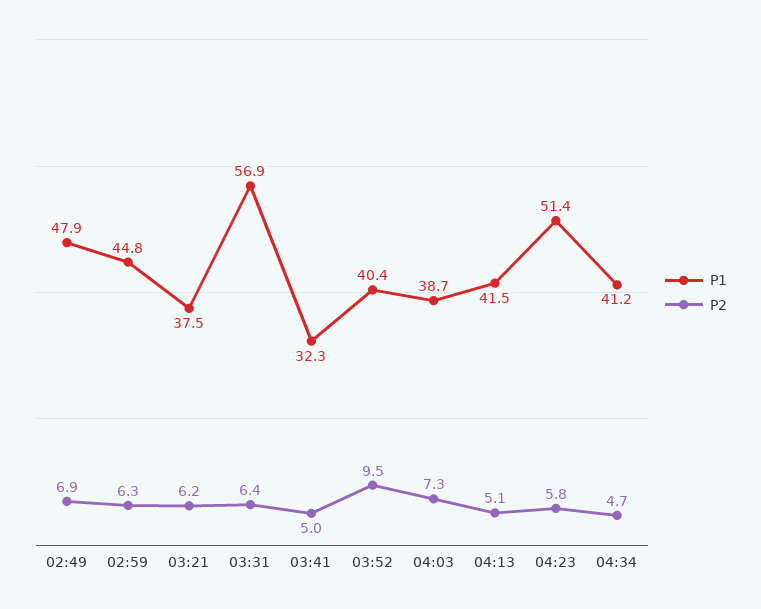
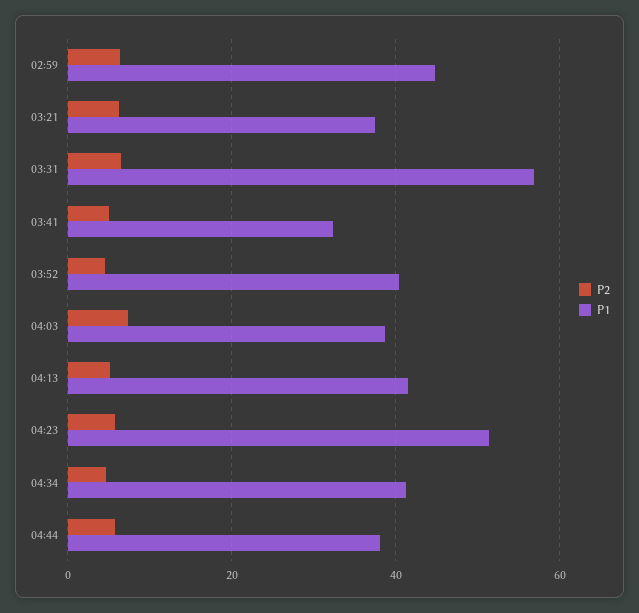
P1, 02:49: 47.9 -> none
P2, 02:49: 6.9 -> none
P2, 03:52: 9.5 -> 4
P2, 04:44: none -> 6
P1, 04:44: none -> 38

